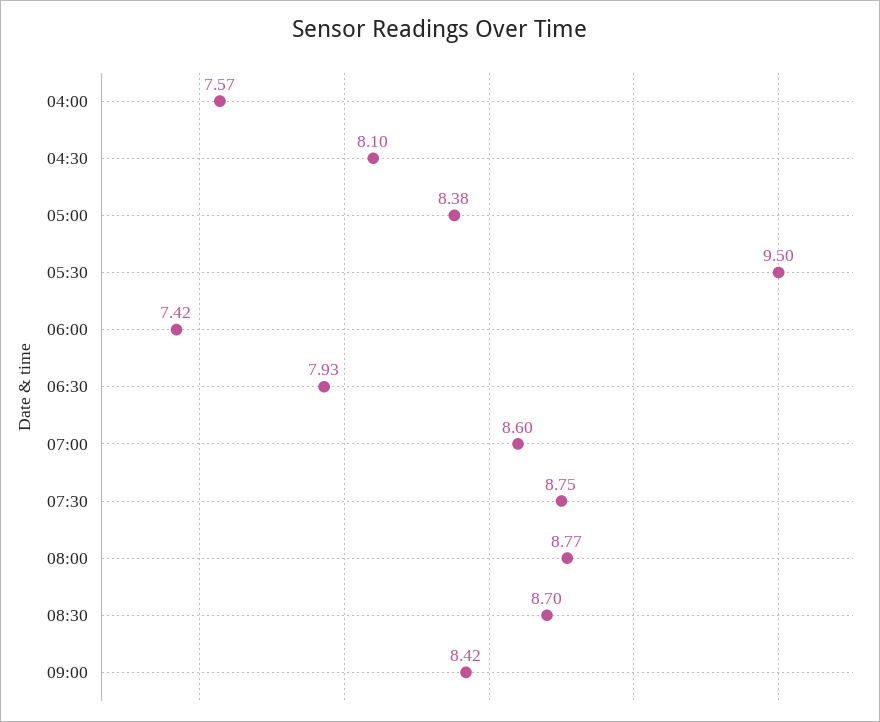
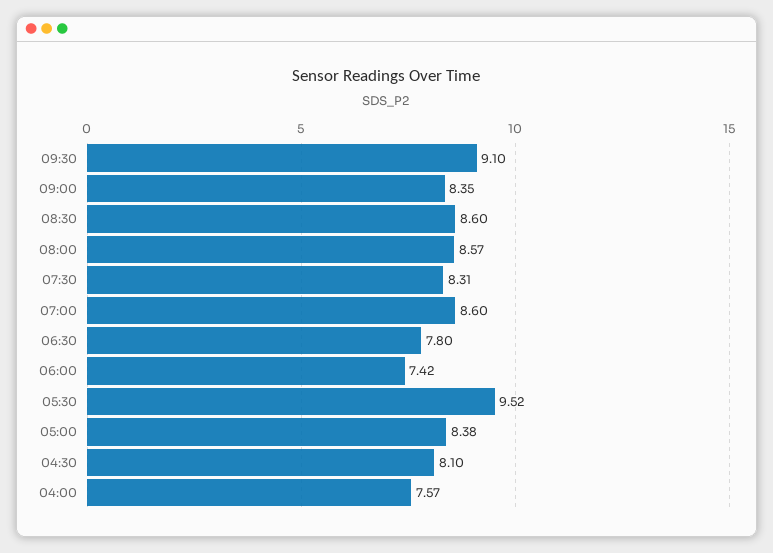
05:30: 9.5 -> 9.52
06:30: 7.93 -> 7.8
07:30: 8.75 -> 8.31
08:00: 8.77 -> 8.57
08:30: 8.7 -> 8.6
09:00: 8.42 -> 8.35
09:30: none -> 9.1

